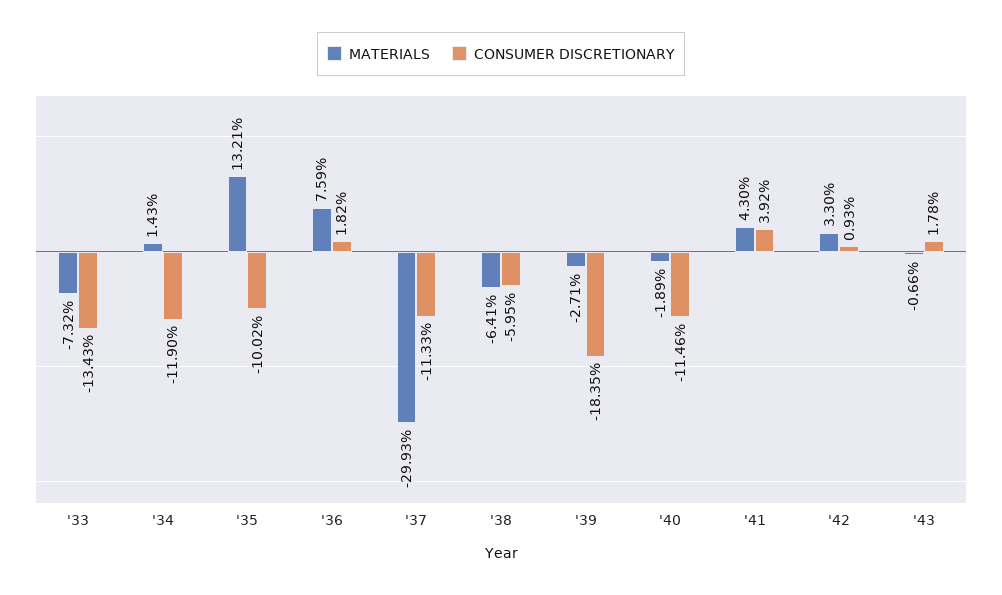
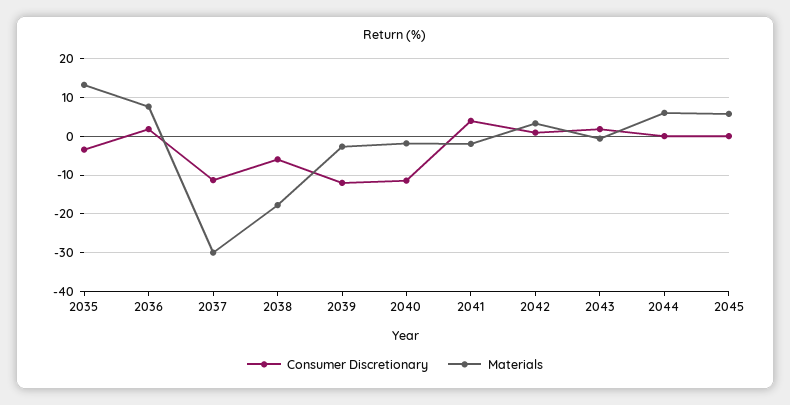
MATERIALS, '33: -7.32 -> none
CONSUMER DISCRETIONARY, '33: -13.43 -> none
MATERIALS, '34: 1.43 -> none
CONSUMER DISCRETIONARY, '34: -11.9 -> none
CONSUMER DISCRETIONARY, '35: -10.02 -> -4
MATERIALS, '38: -6.41 -> -18
CONSUMER DISCRETIONARY, '39: -18.35 -> -12
MATERIALS, '41: 4.3 -> -2
CONSUMER DISCRETIONARY, 2044: none -> 0
MATERIALS, 2044: none -> 6
CONSUMER DISCRETIONARY, 2045: none -> 0
MATERIALS, 2045: none -> 6

